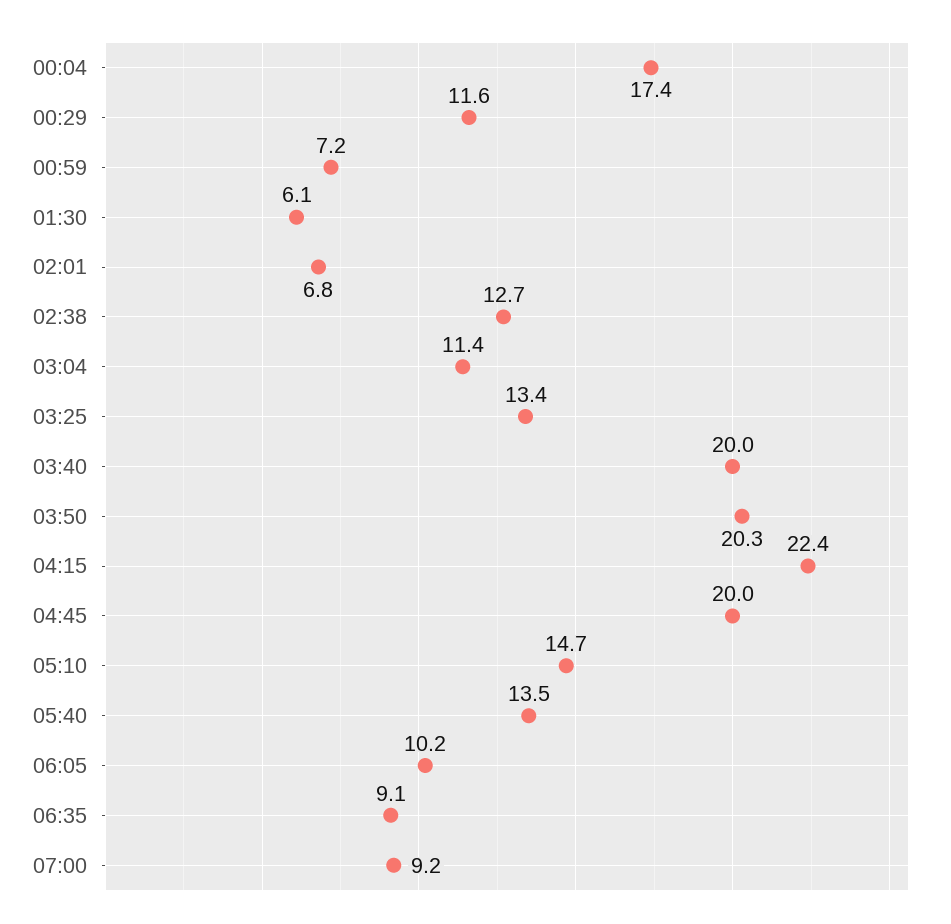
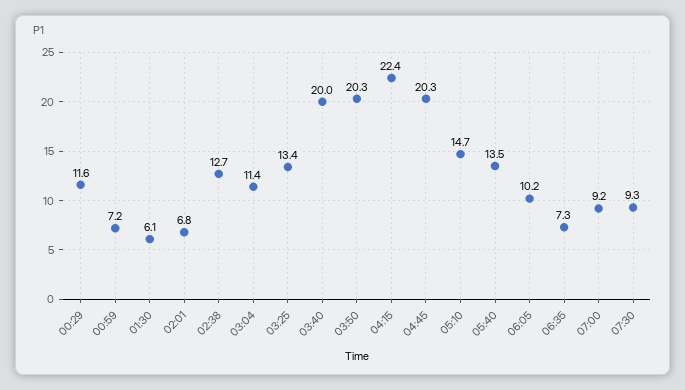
00:04: 17.4 -> none
04:45: 20 -> 20.3
06:35: 9.1 -> 7.3
07:30: none -> 9.3

